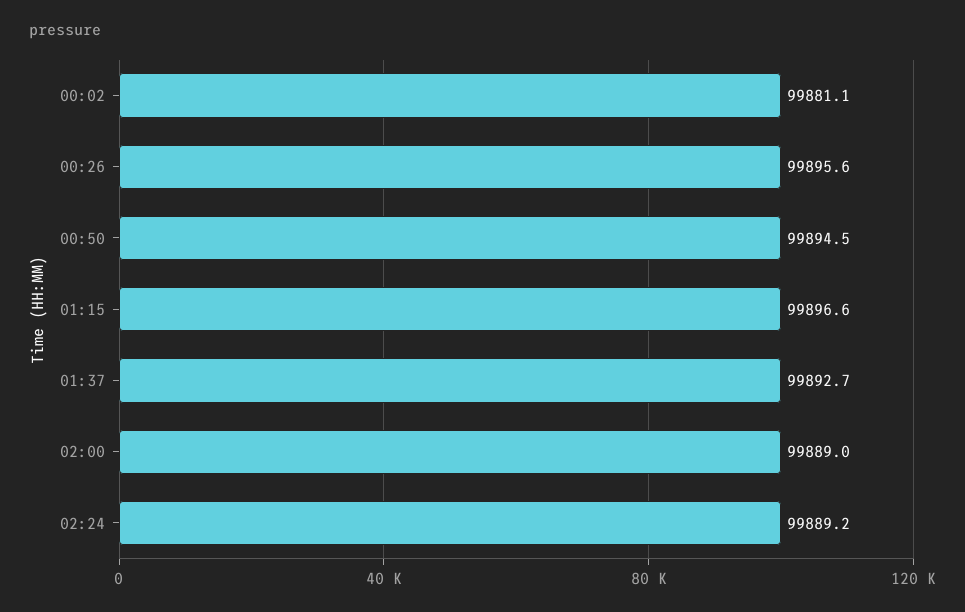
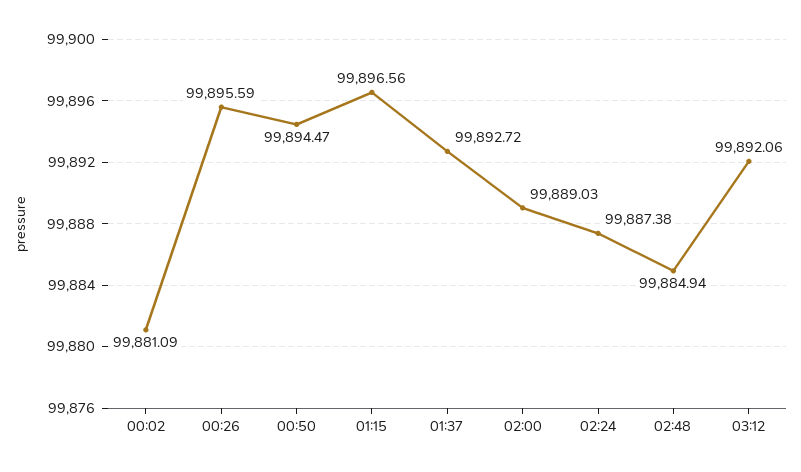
02:24: 99889.2 -> 99887.38
02:48: none -> 99884.94
03:12: none -> 99892.06

